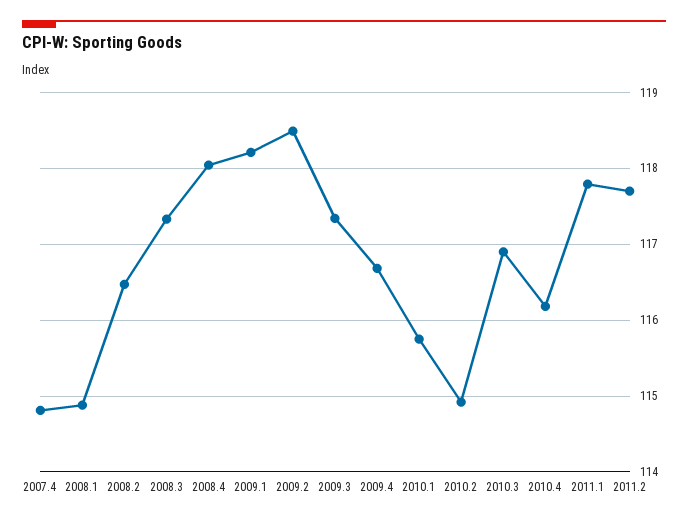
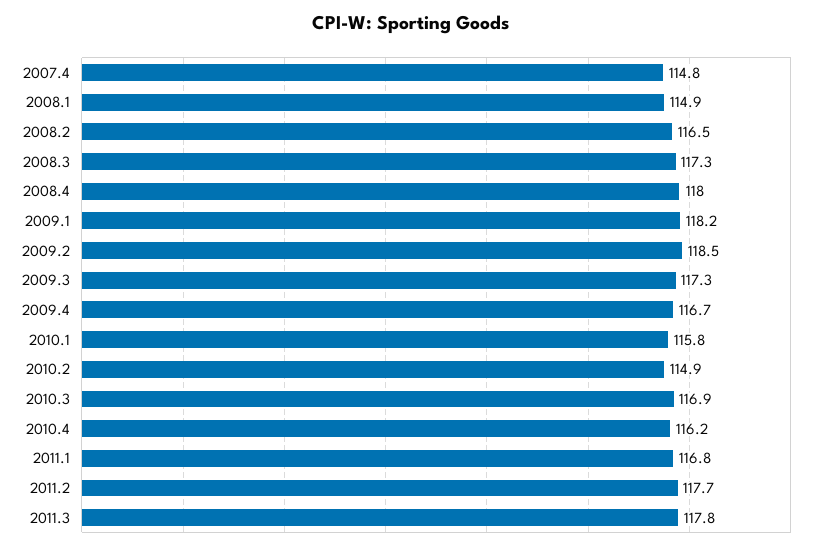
2011.1: 117.8 -> 116.8
2011.3: none -> 117.8

